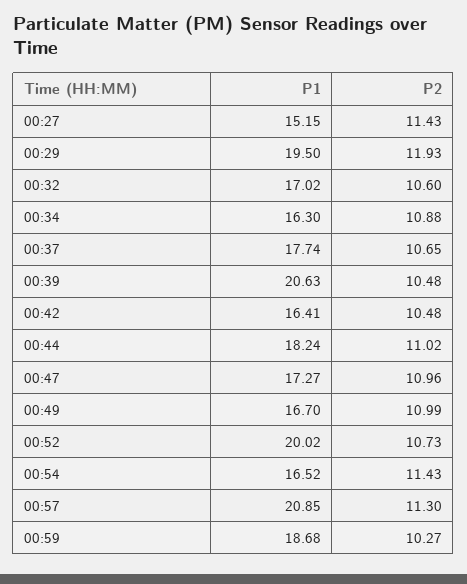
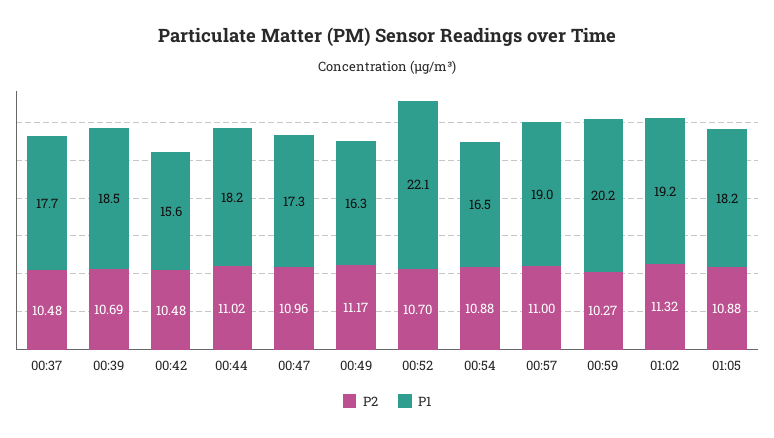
P1, 00:27: 15.15 -> none
P2, 00:27: 11.43 -> none
P1, 00:29: 19.5 -> none
P2, 00:29: 11.93 -> none
P1, 00:32: 17.02 -> none
P2, 00:32: 10.6 -> none
P1, 00:34: 16.3 -> none
P2, 00:34: 10.88 -> none
P2, 00:37: 10.65 -> 10.48
P1, 00:39: 20.63 -> 18.5
P2, 00:39: 10.48 -> 10.69
P1, 00:42: 16.41 -> 15.6
P1, 00:49: 16.7 -> 16.3
P2, 00:49: 10.99 -> 11.17
P1, 00:52: 20.02 -> 22.1
P2, 00:52: 10.73 -> 10.7
P2, 00:54: 11.43 -> 10.88
P1, 00:57: 20.85 -> 19
P2, 00:57: 11.3 -> 11
P1, 00:59: 18.68 -> 20.2
P2, 01:02: none -> 11.32
P1, 01:02: none -> 19.2
P2, 01:05: none -> 10.88
P1, 01:05: none -> 18.2

